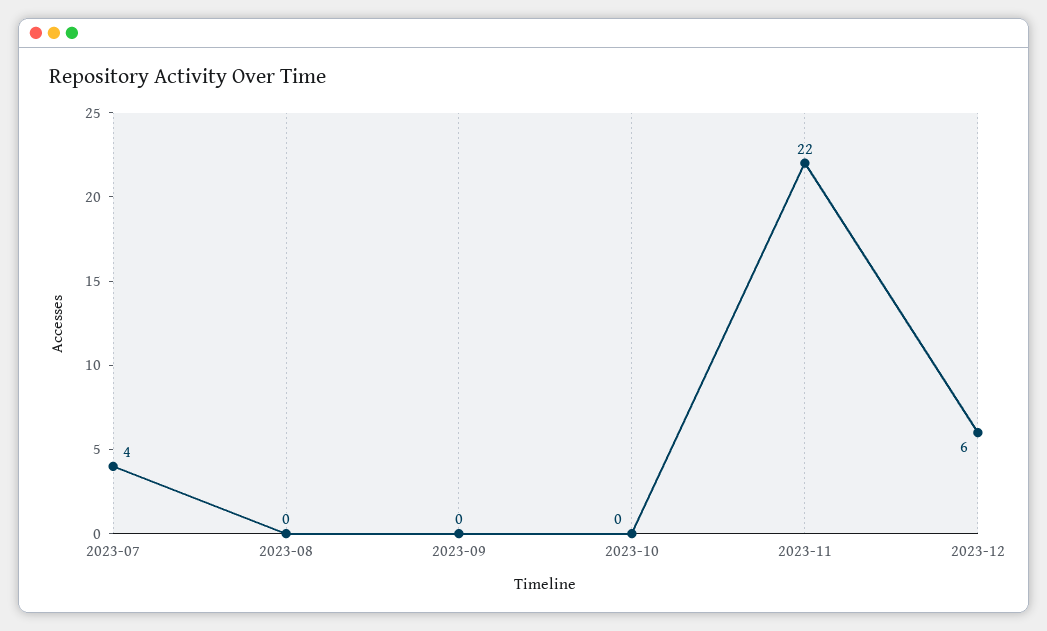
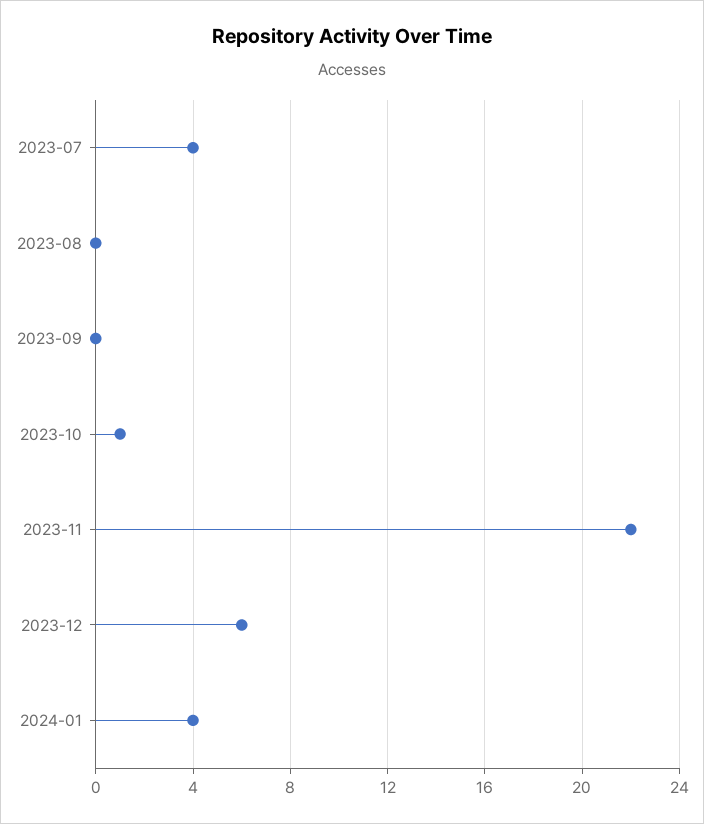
2023-10: 0 -> 1
2024-01: none -> 4

